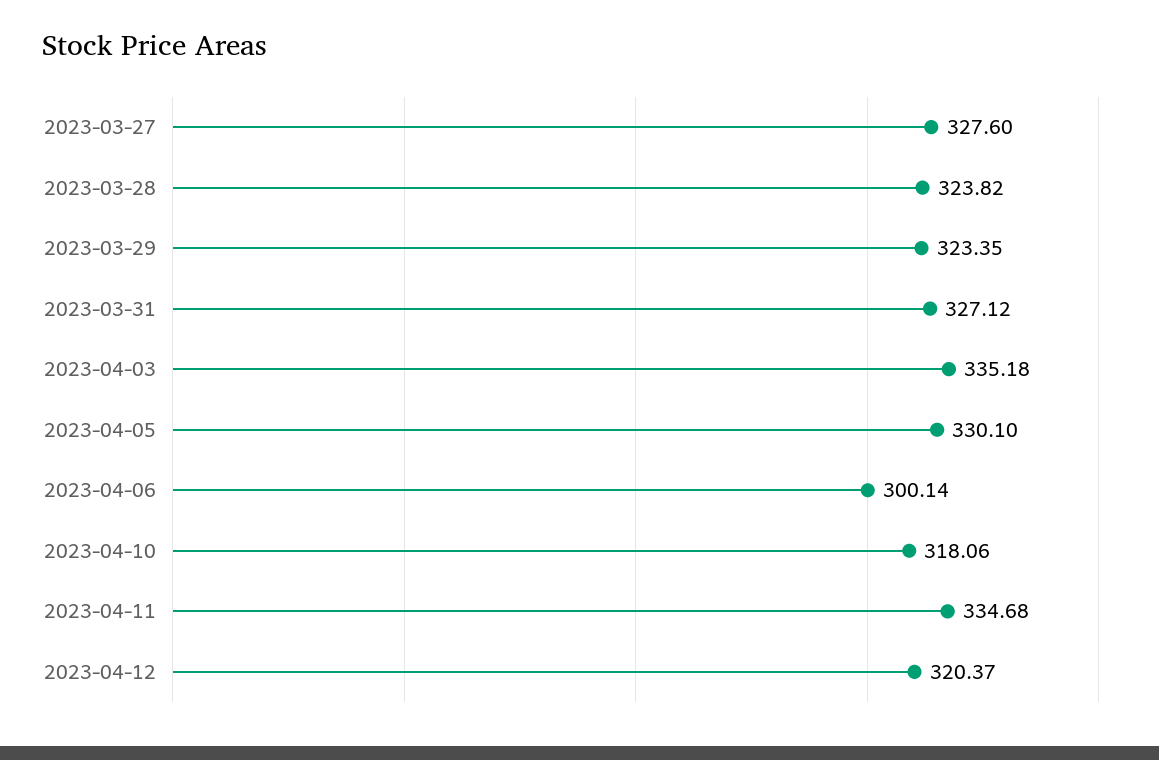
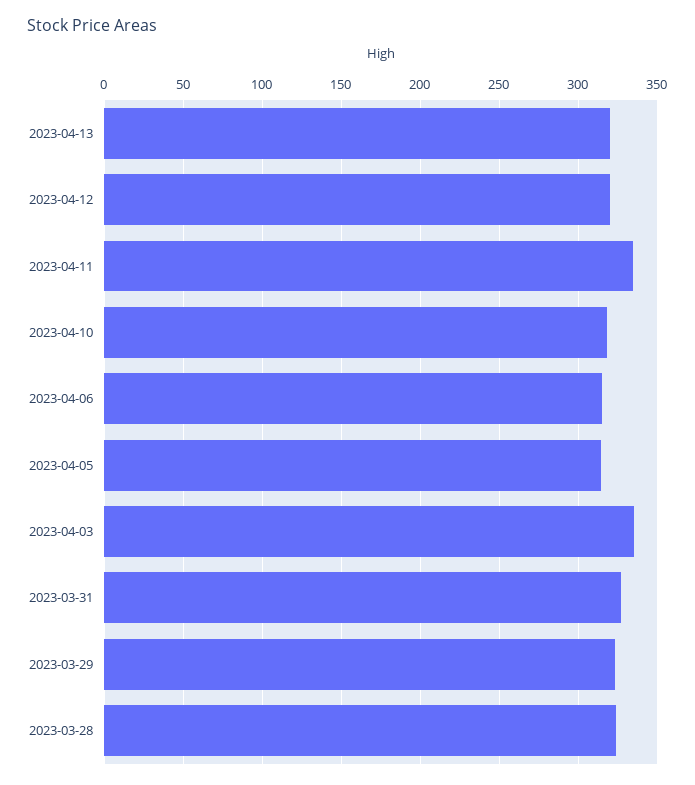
2023-03-27: 327.6 -> none
2023-04-05: 330.1 -> 315
2023-04-06: 300.14 -> 315
2023-04-13: none -> 320

